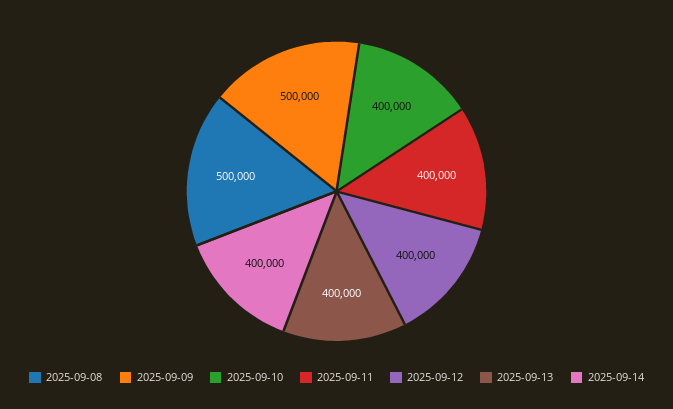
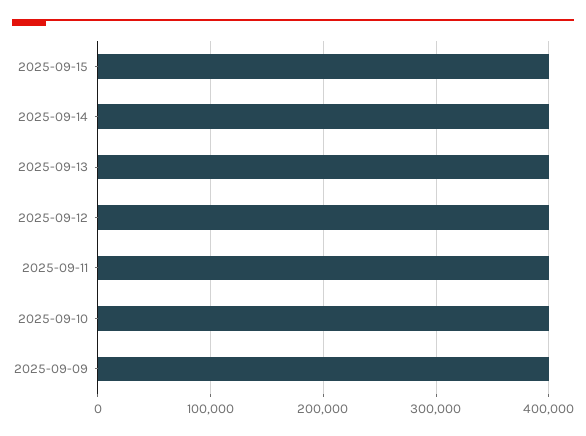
2025-09-08: 500000 -> none
2025-09-09: 500000 -> 400000
2025-09-15: none -> 400000

